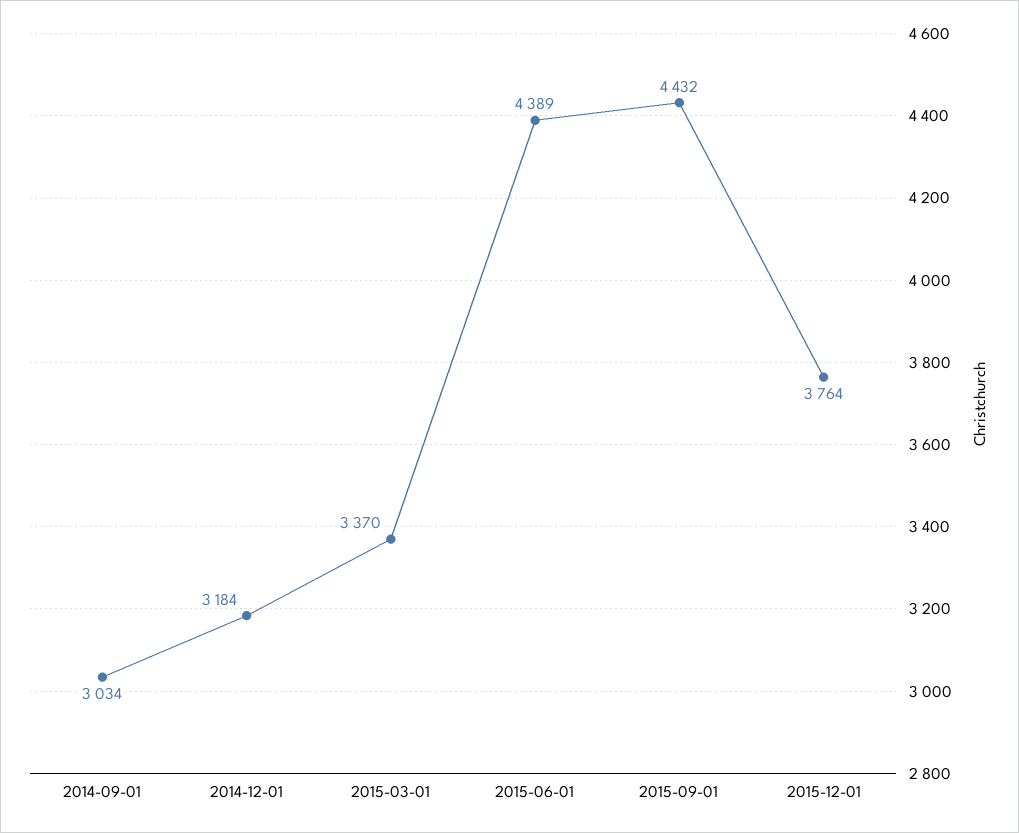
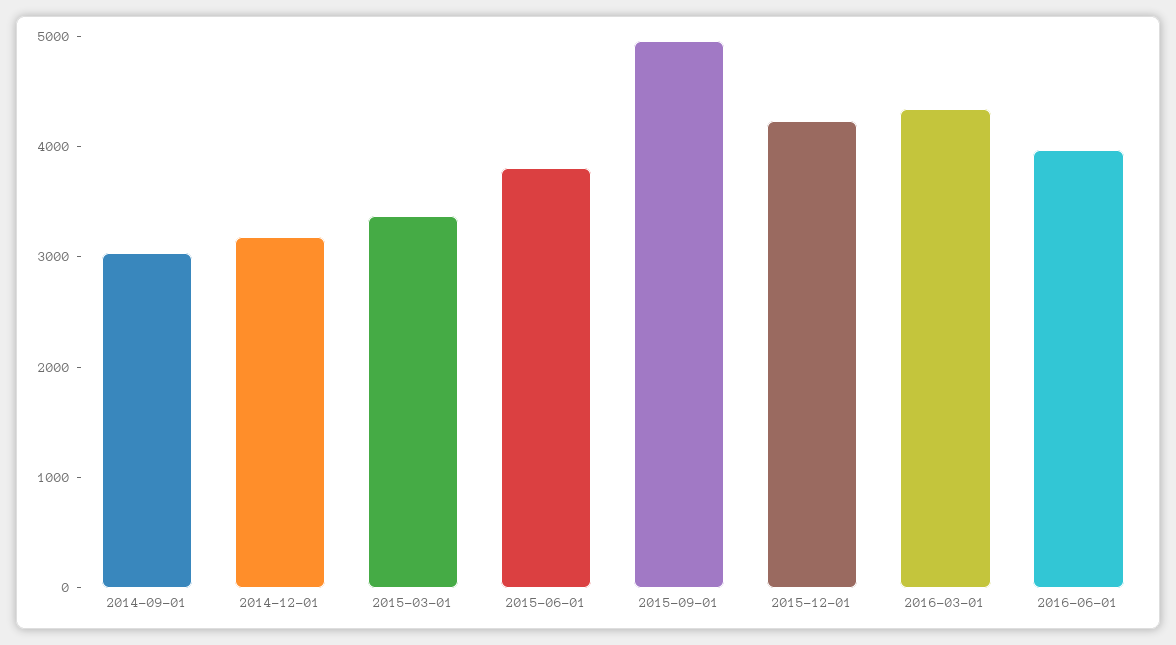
2015-06-01: 4389 -> 3800
2015-09-01: 4432 -> 5000
2015-12-01: 3764 -> 4200
2016-03-01: none -> 4400
2016-06-01: none -> 4000

